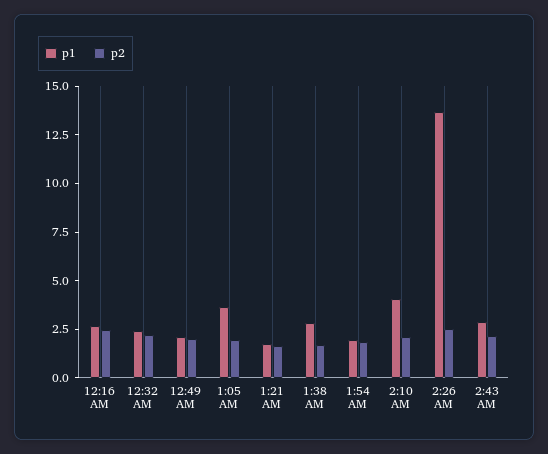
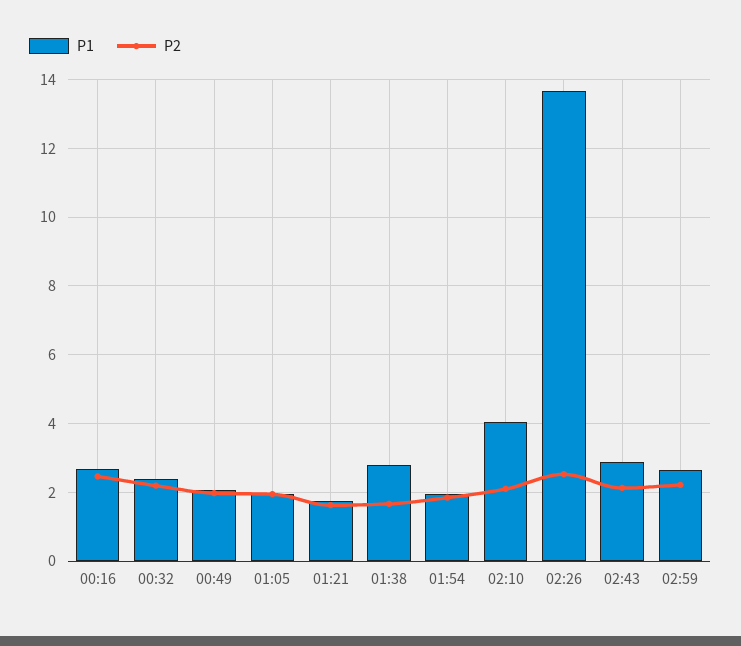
p1, 1:05 AM: 3.5 -> 2
p1, 02:59: none -> 2.6
p2, 02:59: none -> 2.2

